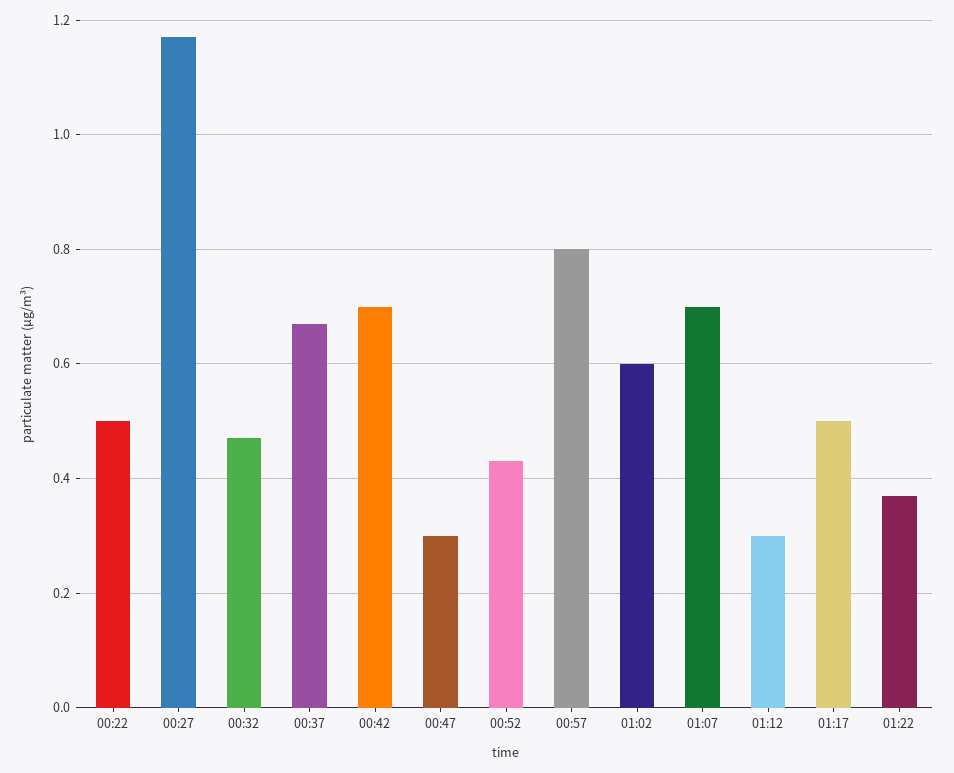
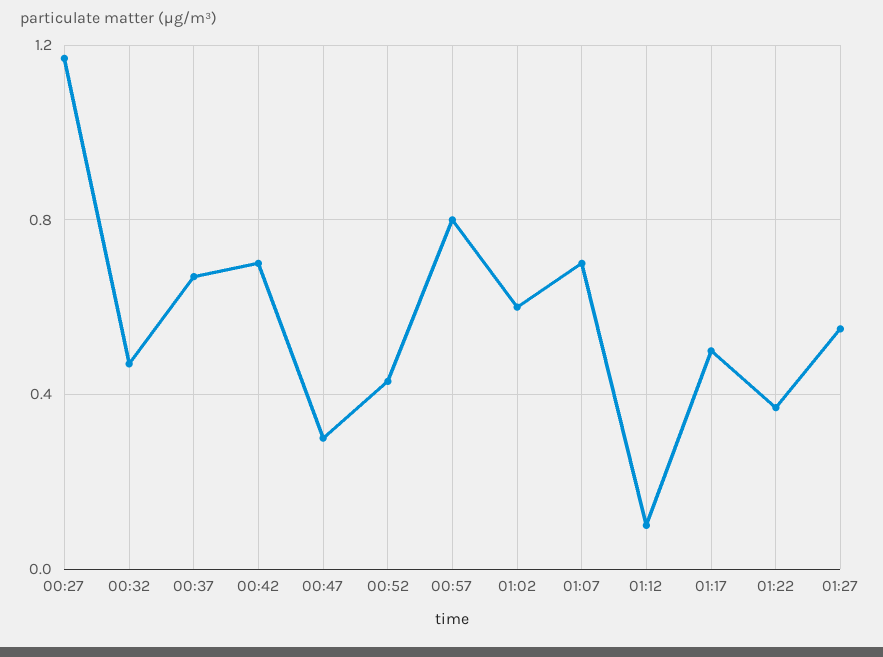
00:22: 0.5 -> none
01:12: 0.3 -> 0.1
01:27: none -> 0.55

